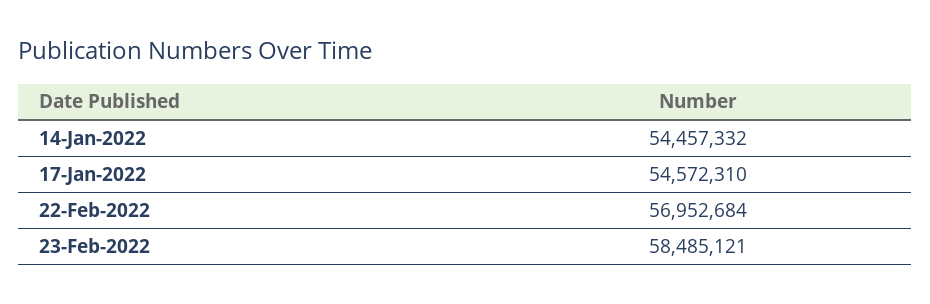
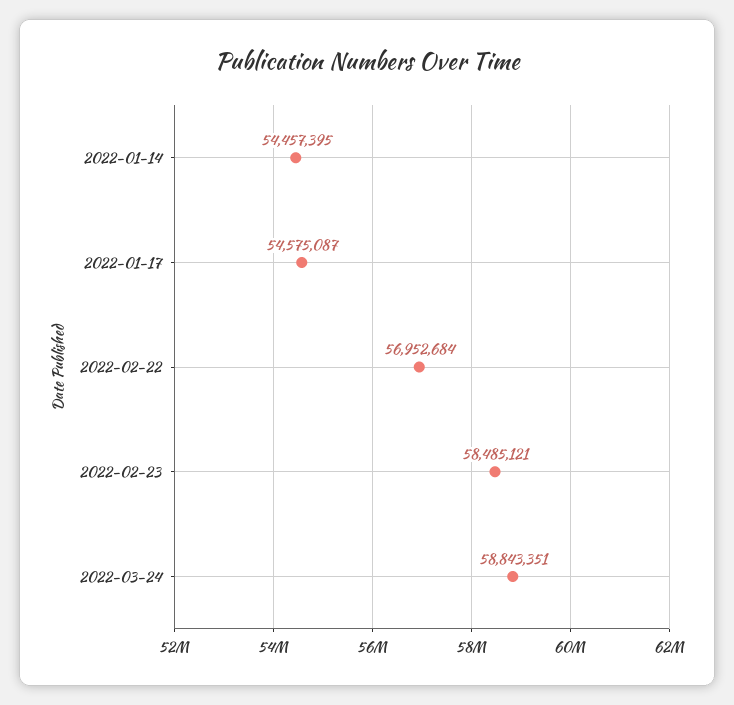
14-Jan-2022: 54457332 -> 54457395
17-Jan-2022: 54572310 -> 54575087
2022-03-24: none -> 58843351

